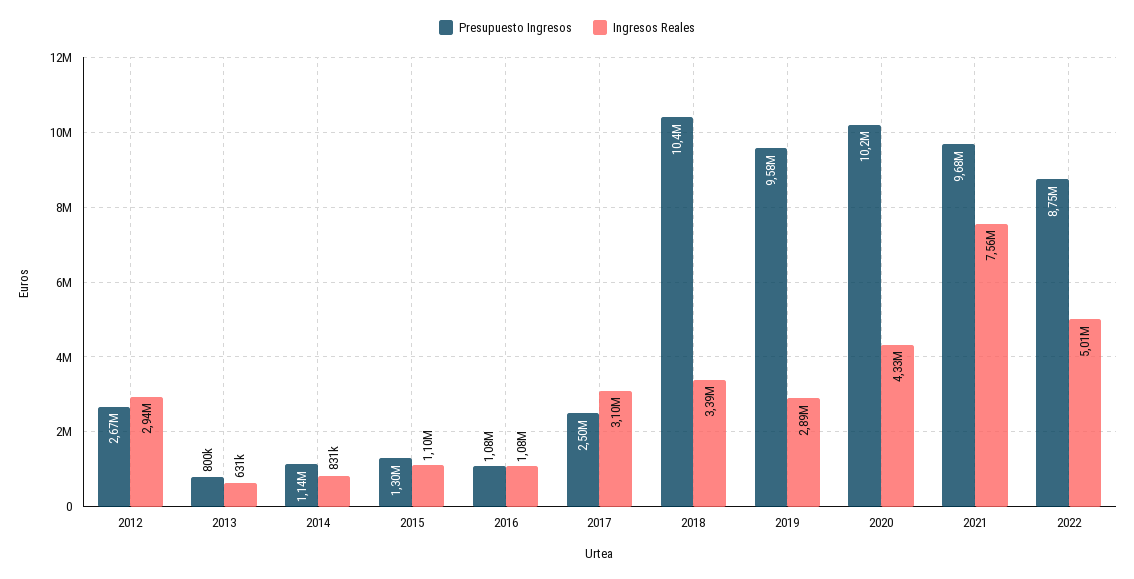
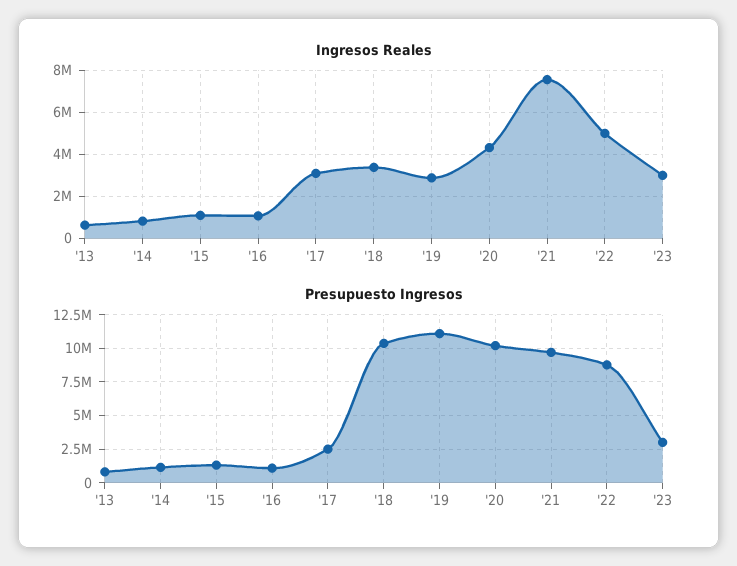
Presupuesto Ingresos, 2012: 2670000 -> none
Ingresos Reales, 2012: 2940000 -> none
Presupuesto Ingresos, 2019: 9580000 -> 11000000
Ingresos Reales, '23: none -> 3000000
Presupuesto Ingresos, '23: none -> 3000000

